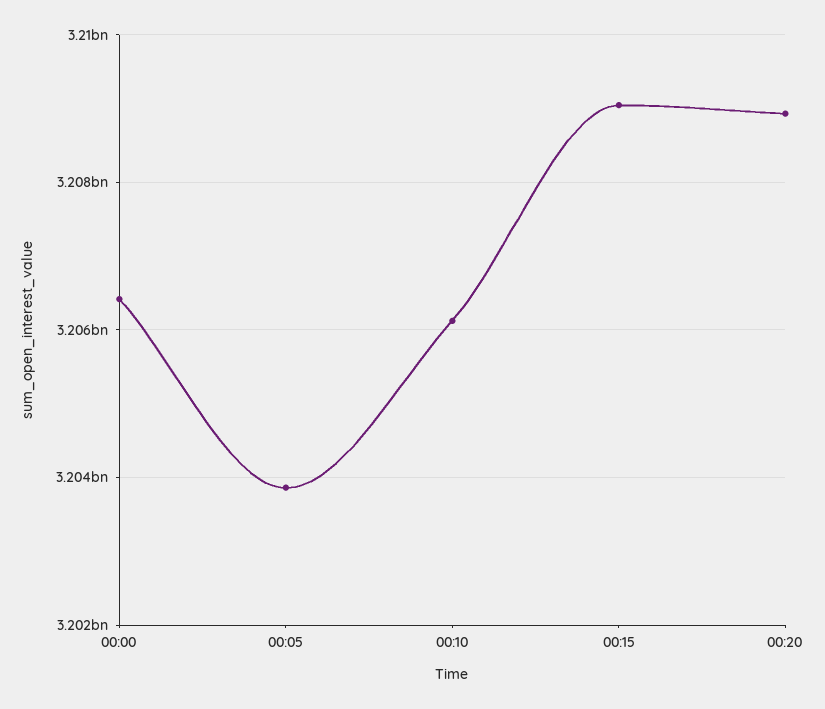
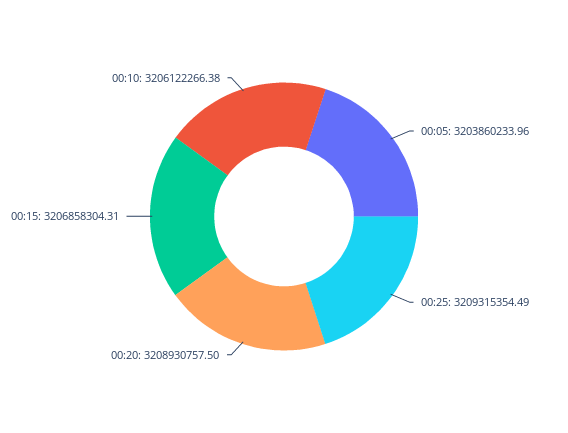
00:00: 3206400000 -> none
00:15: 3209000000 -> 3206858304.31
00:25: none -> 3209315354.49

